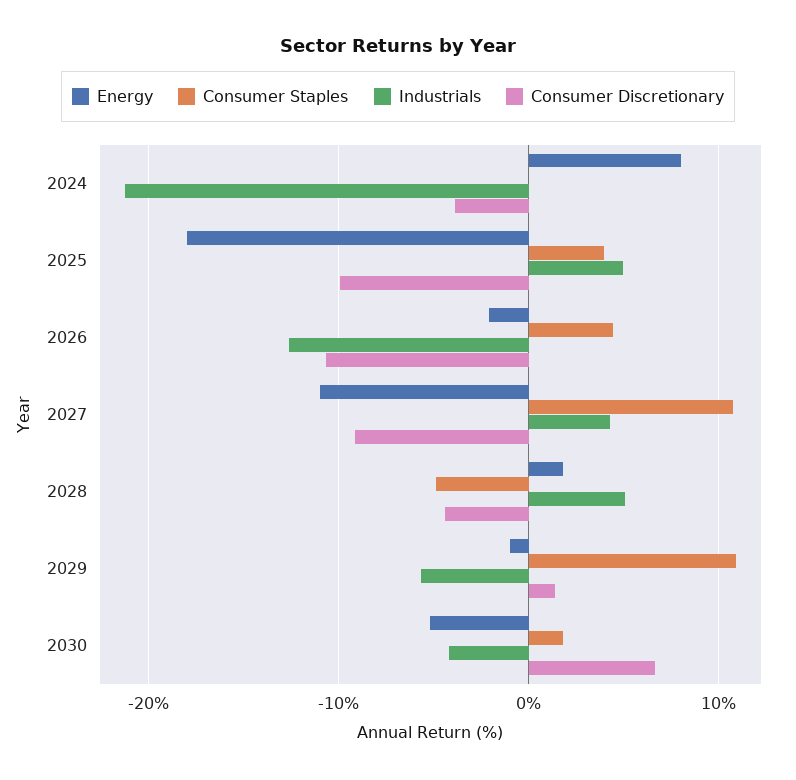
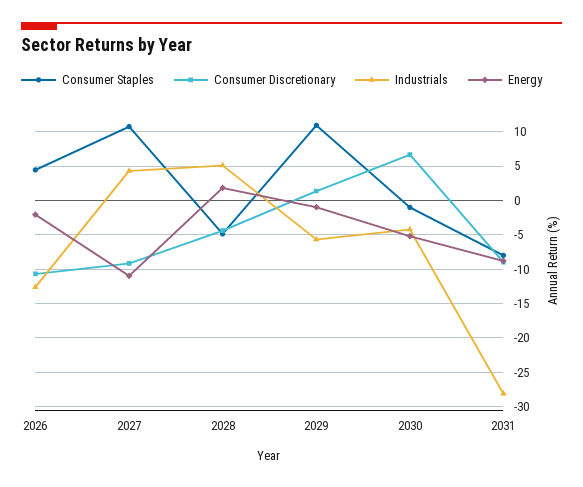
Energy, 2024: 8 -> none
Consumer Staples, 2024: 0 -> none
Industrials, 2024: -21 -> none
Consumer Discretionary, 2024: -4 -> none
Energy, 2025: -18 -> none
Consumer Staples, 2025: 4 -> none
Industrials, 2025: 5 -> none
Consumer Discretionary, 2025: -10 -> none
Consumer Staples, 2030: 2 -> -1
Consumer Staples, 2031: none -> -8
Consumer Discretionary, 2031: none -> -9
Industrials, 2031: none -> -28
Energy, 2031: none -> -9

